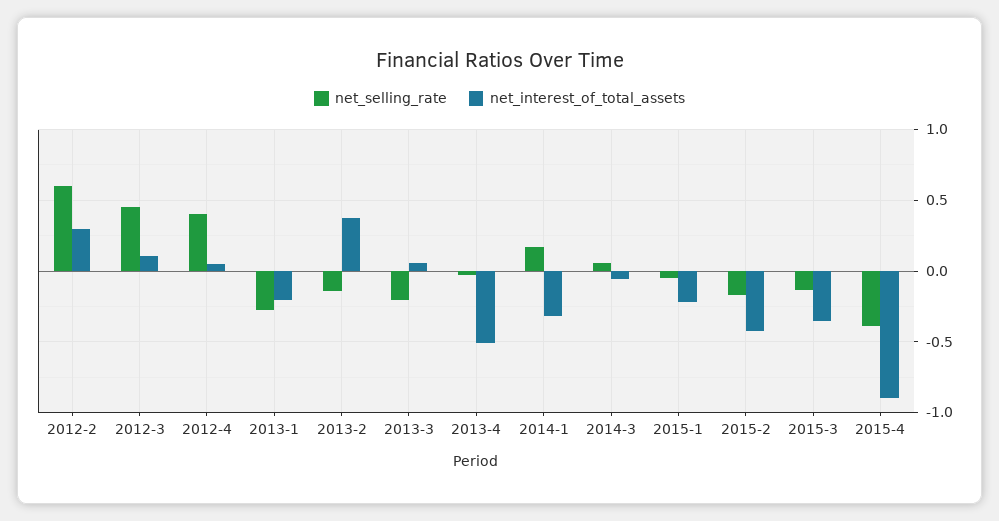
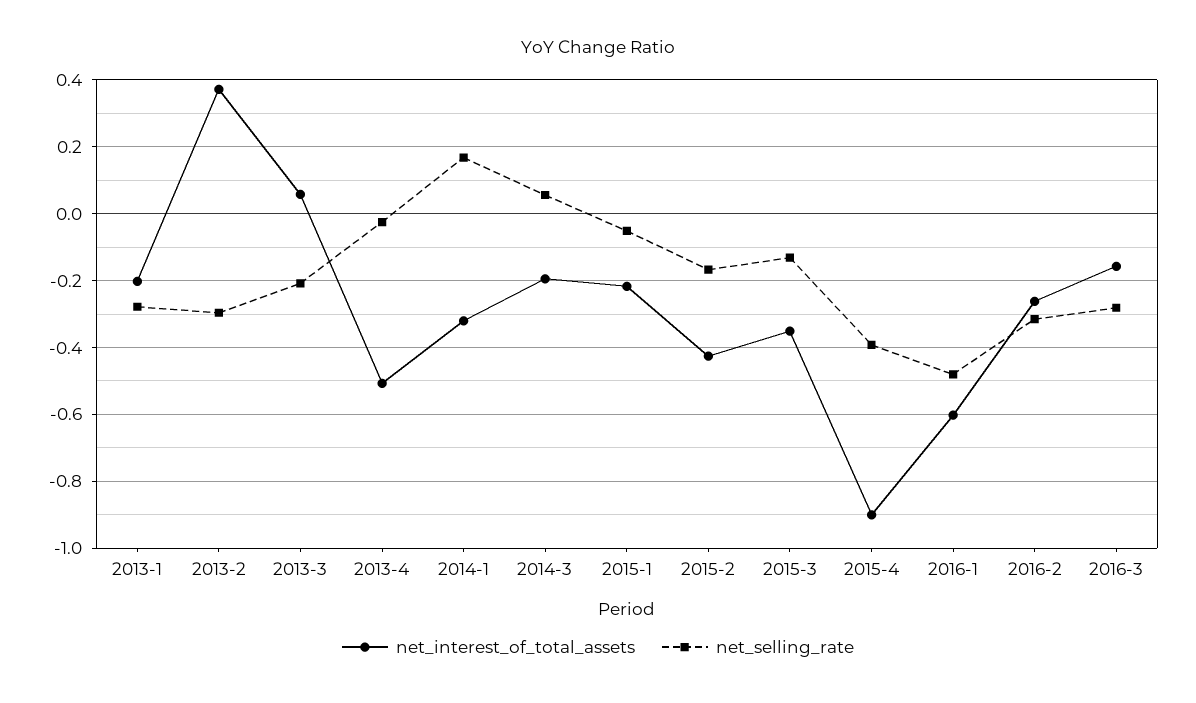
net_selling_rate, 2012-2: 0.6 -> none
net_interest_of_total_assets, 2012-2: 0.3 -> none
net_selling_rate, 2012-3: 0.45 -> none
net_interest_of_total_assets, 2012-3: 0.1 -> none
net_selling_rate, 2012-4: 0.4 -> none
net_interest_of_total_assets, 2012-4: 0.05 -> none
net_selling_rate, 2013-2: -0.15 -> -0.3
net_interest_of_total_assets, 2014-3: -0.05 -> -0.2
net_interest_of_total_assets, 2016-1: none -> -0.6
net_selling_rate, 2016-1: none -> -0.48
net_interest_of_total_assets, 2016-2: none -> -0.26
net_selling_rate, 2016-2: none -> -0.32
net_interest_of_total_assets, 2016-3: none -> -0.16
net_selling_rate, 2016-3: none -> -0.28

